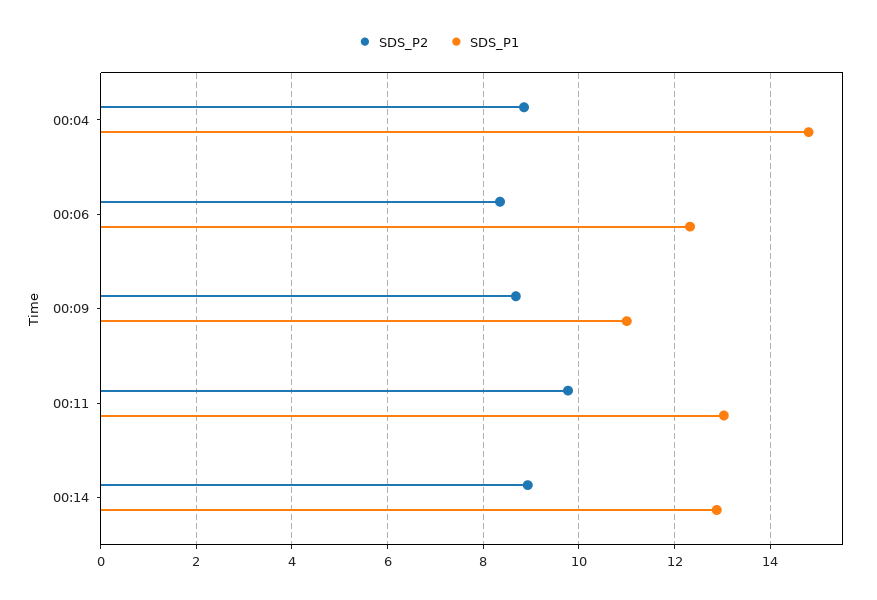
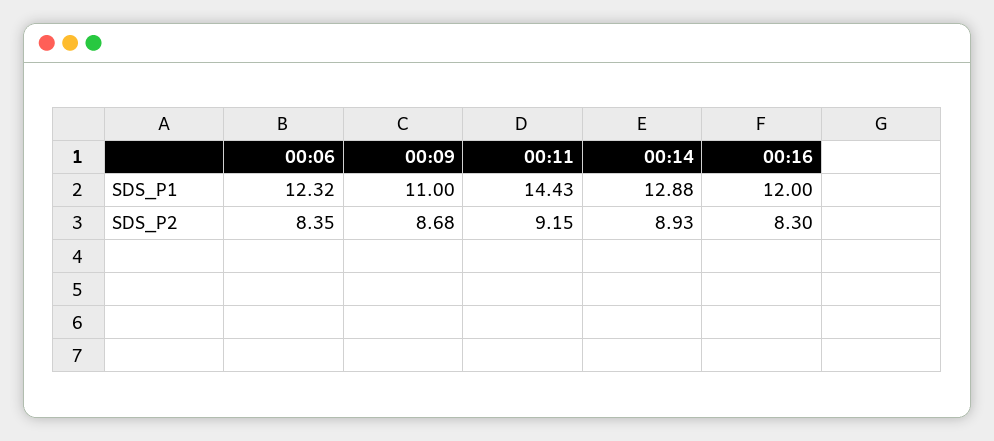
SDS_P2, 00:04: 8.8 -> none
SDS_P1, 00:04: 14.8 -> none
SDS_P2, 00:11: 9.8 -> 9.15
SDS_P1, 00:11: 13 -> 14.43
SDS_P1, 00:16: none -> 12
SDS_P2, 00:16: none -> 8.3

